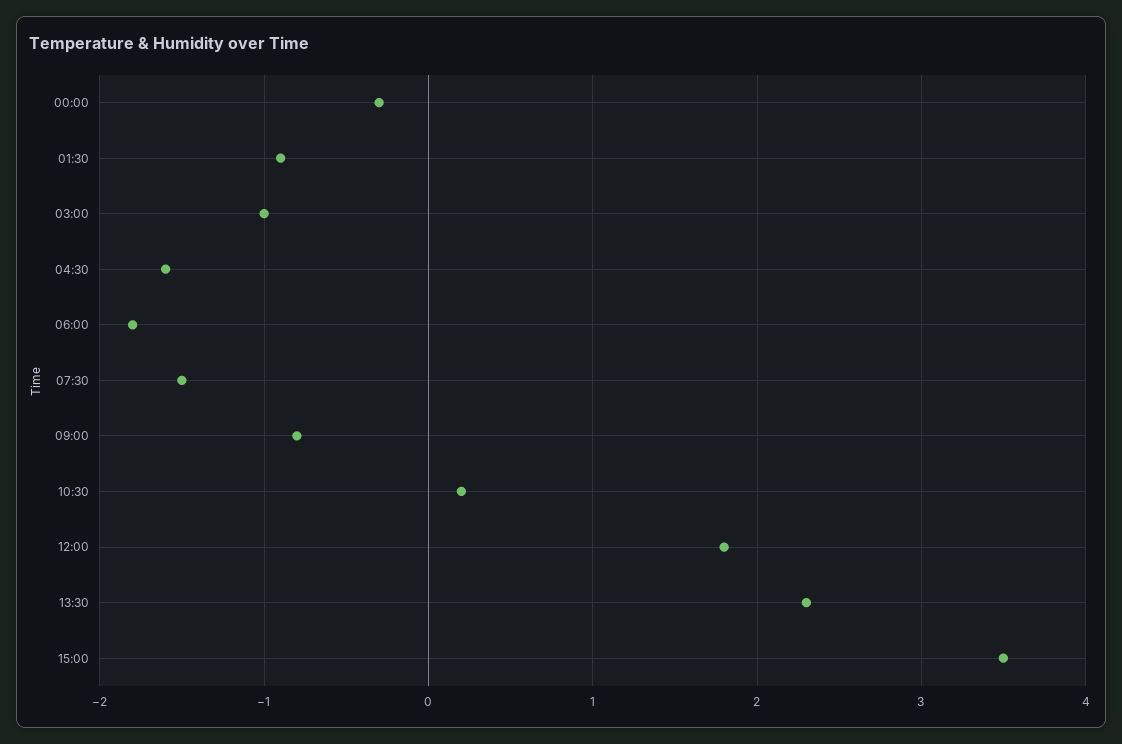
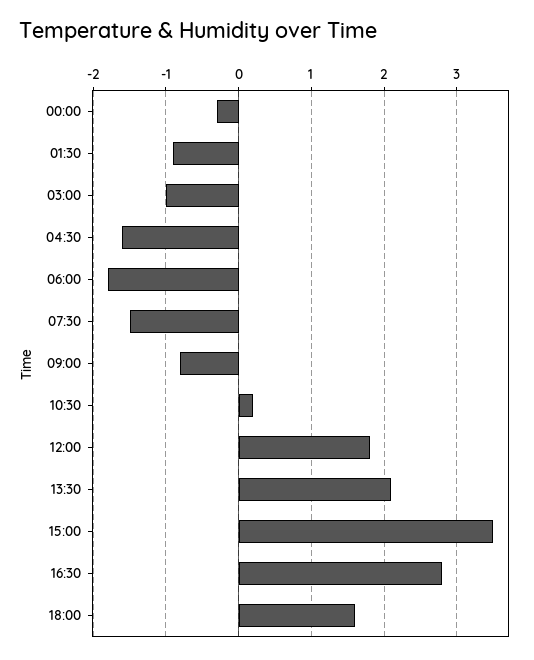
13:30: 2.3 -> 2.1
16:30: none -> 2.8
18:00: none -> 1.6

